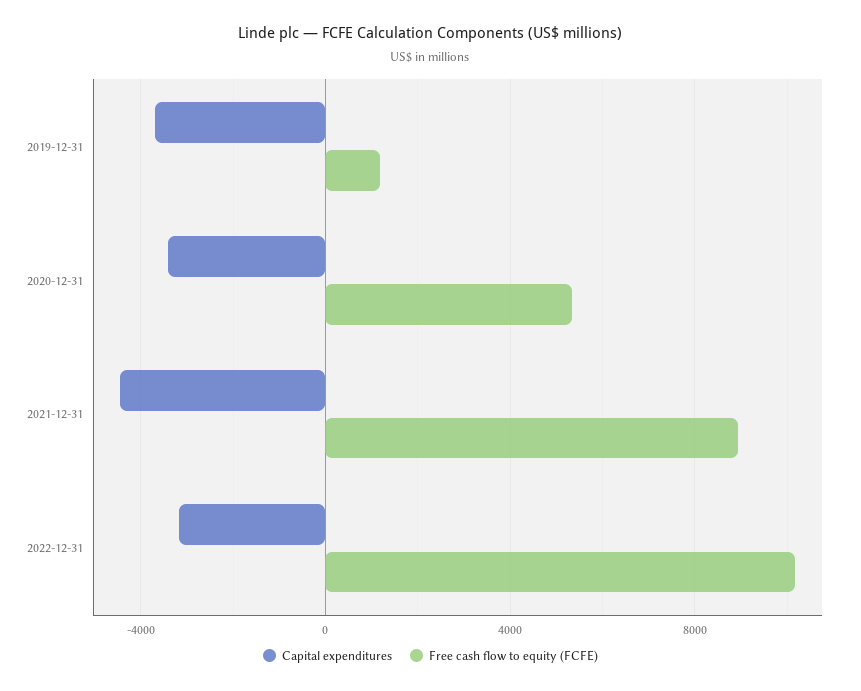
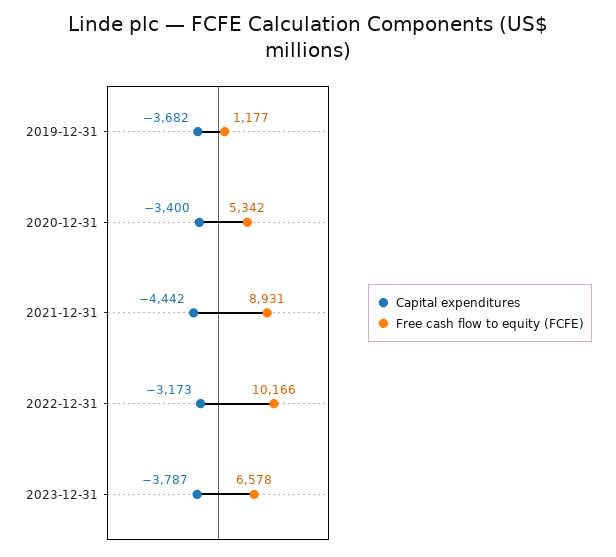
Capital expenditures, 2023-12-31: none -> -3787
Free cash flow to equity (FCFE), 2023-12-31: none -> 6578

